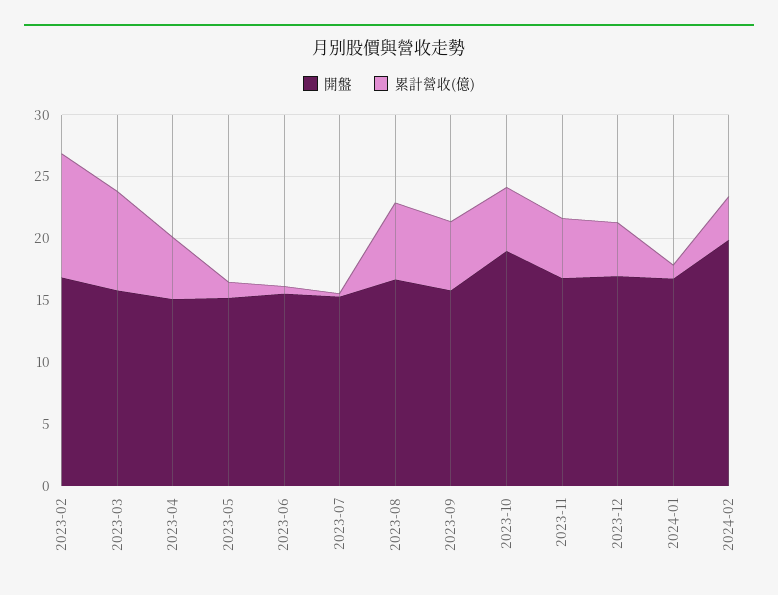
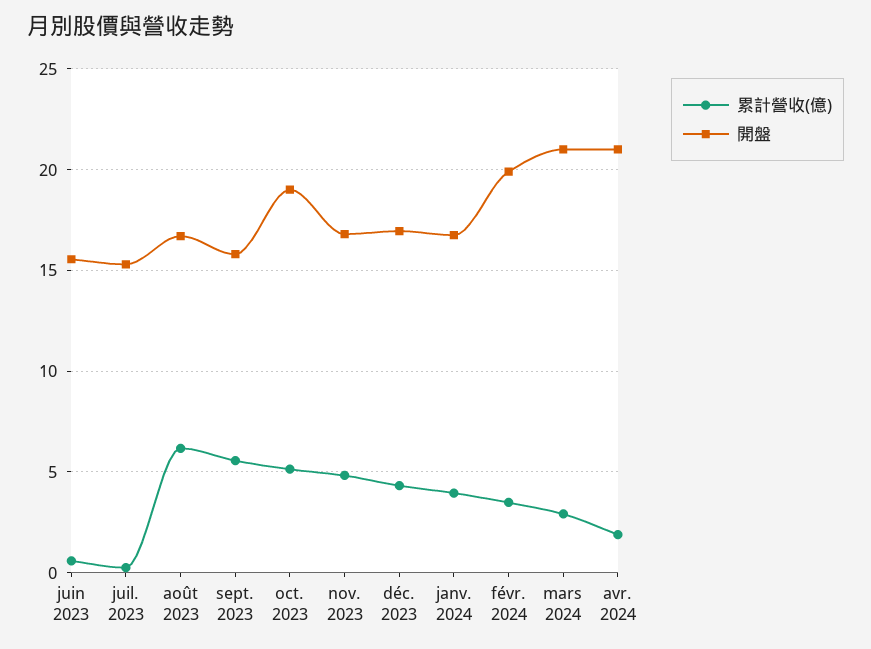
開盤, 2023-02: 17 -> none
累計營收(億), 2023-02: 10 -> none
開盤, 2023-03: 16 -> none
累計營收(億), 2023-03: 8 -> none
開盤, 2023-04: 15 -> none
累計營收(億), 2023-04: 5 -> none
開盤, 2023-05: 15 -> none
累計營收(億), 2023-05: 1 -> none
累計營收(億), 2024-01: 1 -> 4
累計營收(億), mars 2024: none -> 3
開盤, mars 2024: none -> 21
累計營收(億), avr. 2024: none -> 2
開盤, avr. 2024: none -> 21

